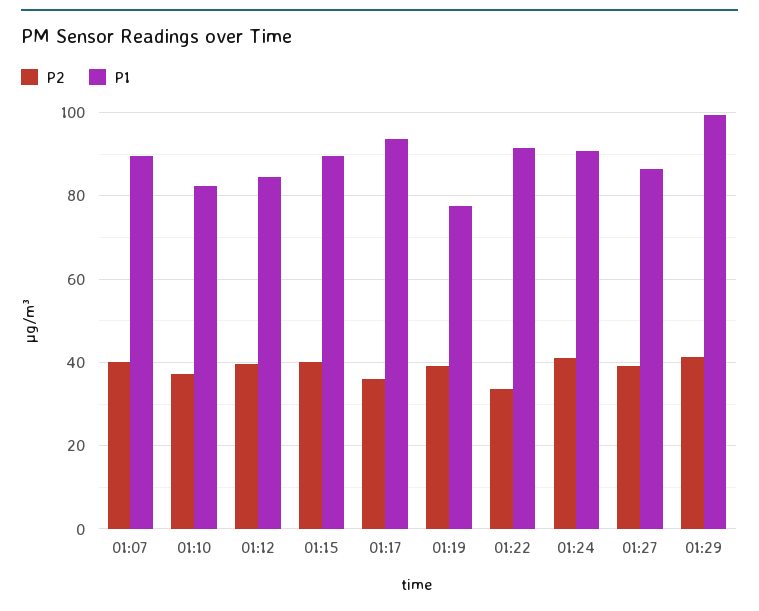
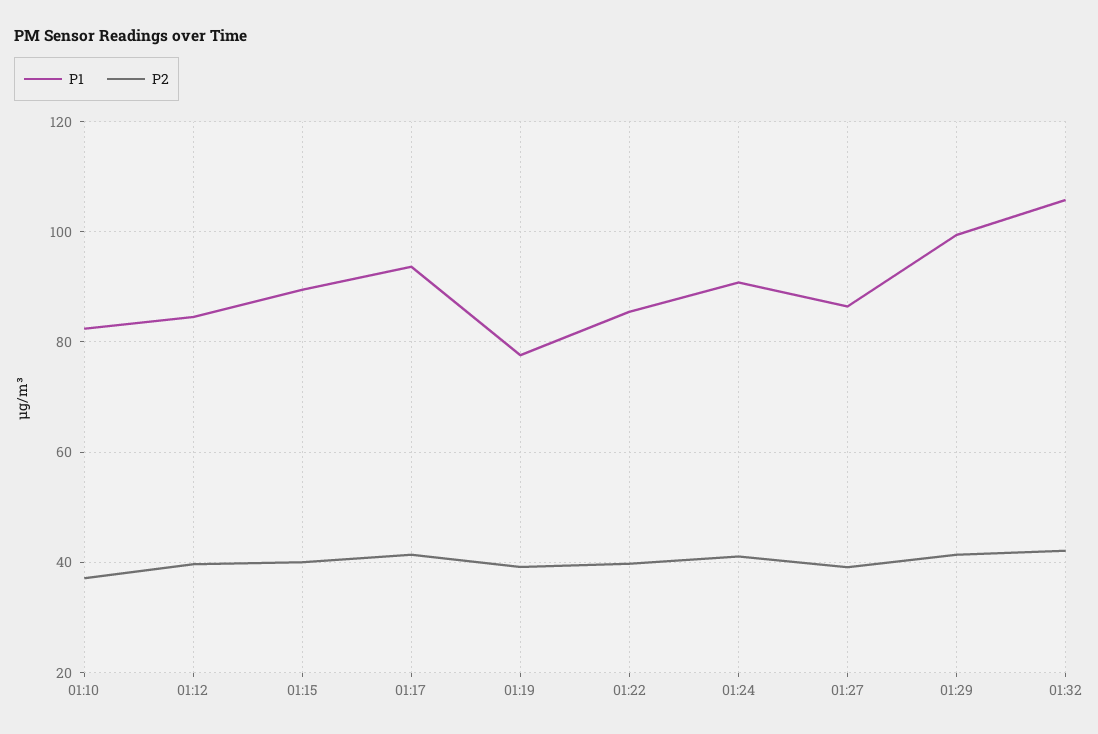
P2, 01:07: 40 -> none
P1, 01:07: 90 -> none
P2, 01:17: 36 -> 42
P2, 01:22: 34 -> 40
P1, 01:22: 92 -> 86
P1, 01:32: none -> 106
P2, 01:32: none -> 42

